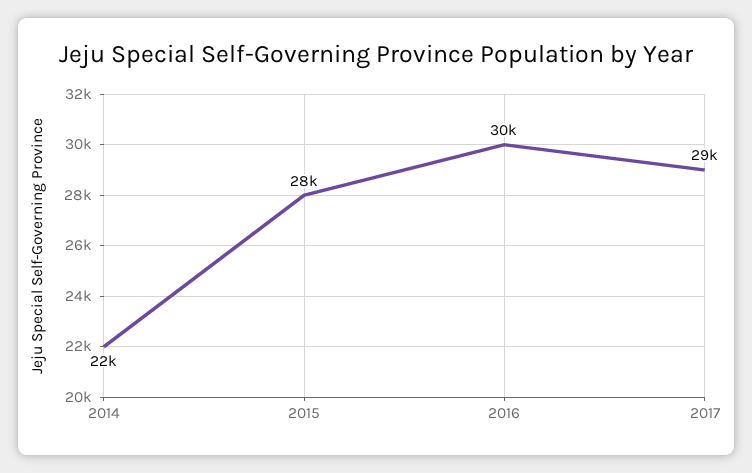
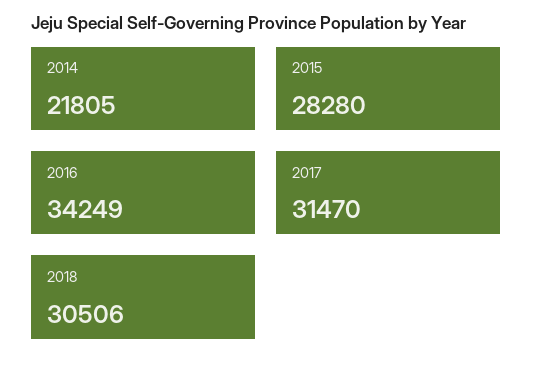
2016: 30000 -> 34249
2017: 29000 -> 31470
2018: none -> 30506

